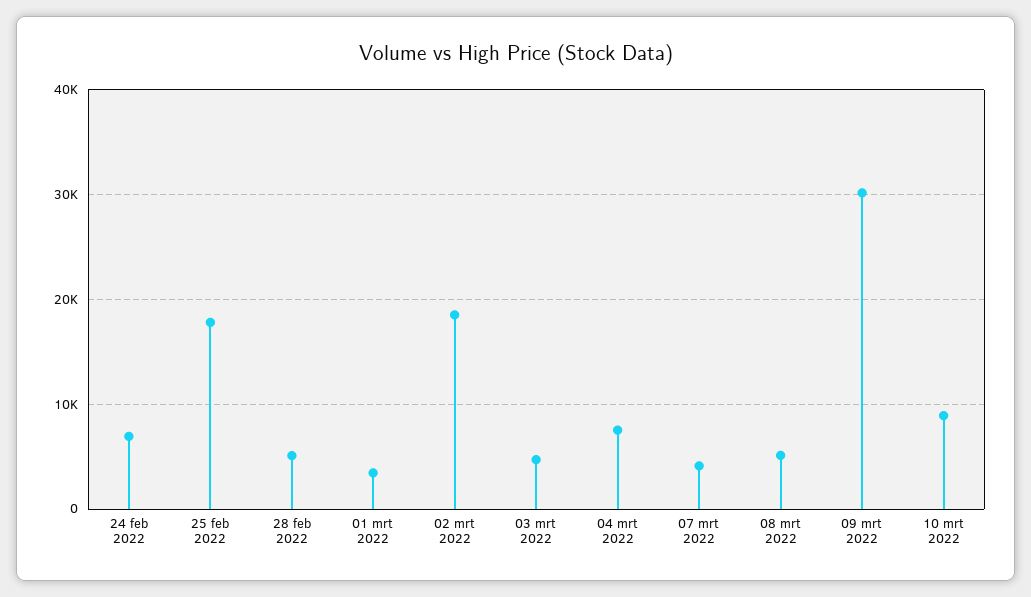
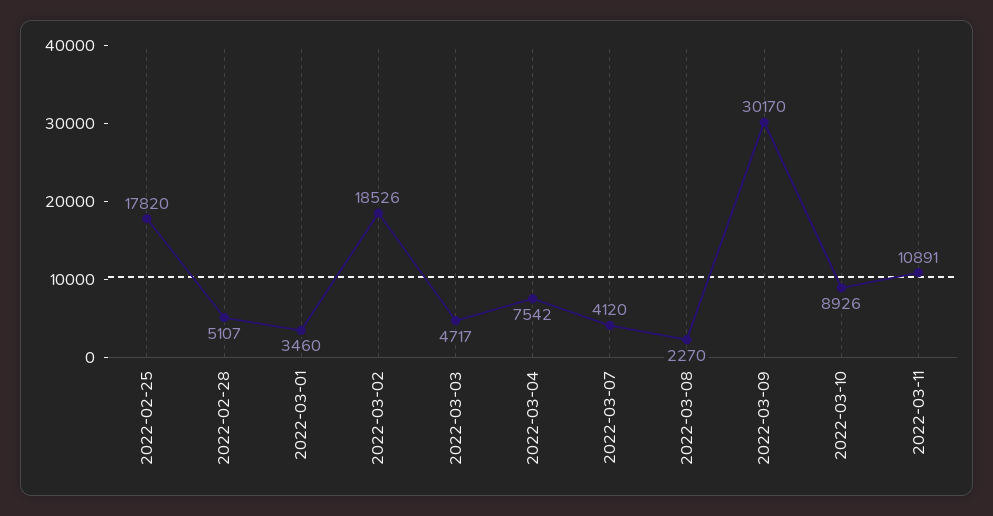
24 feb 2022: 7000 -> none
08 mrt 2022: 5000 -> 2270
2022-03-11: none -> 10891

